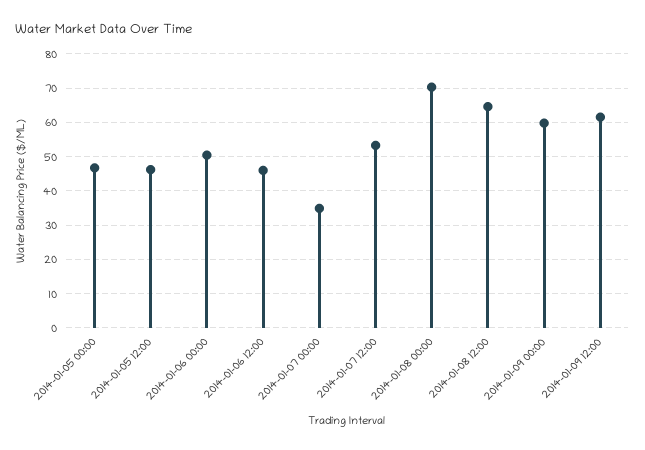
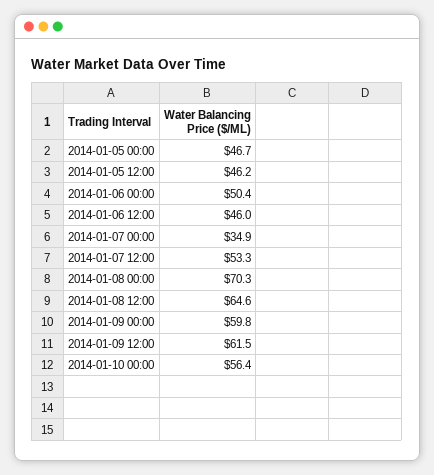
2014-01-10 00:00: none -> 56.4

